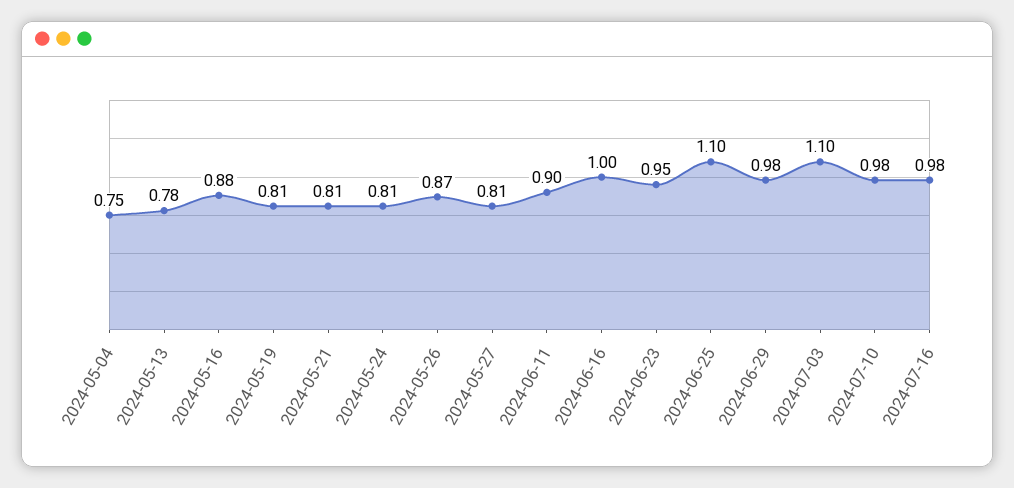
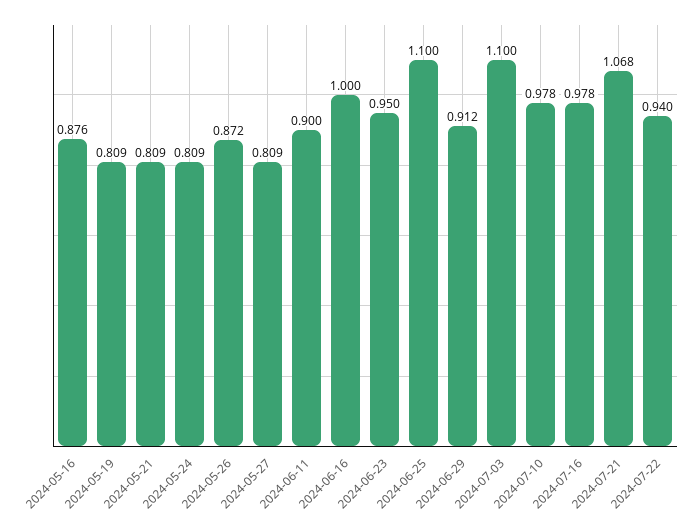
2024-05-04: 0.75 -> none
2024-05-13: 0.78 -> none
2024-06-29: 0.98 -> 0.912
2024-07-21: none -> 1.068
2024-07-22: none -> 0.94

